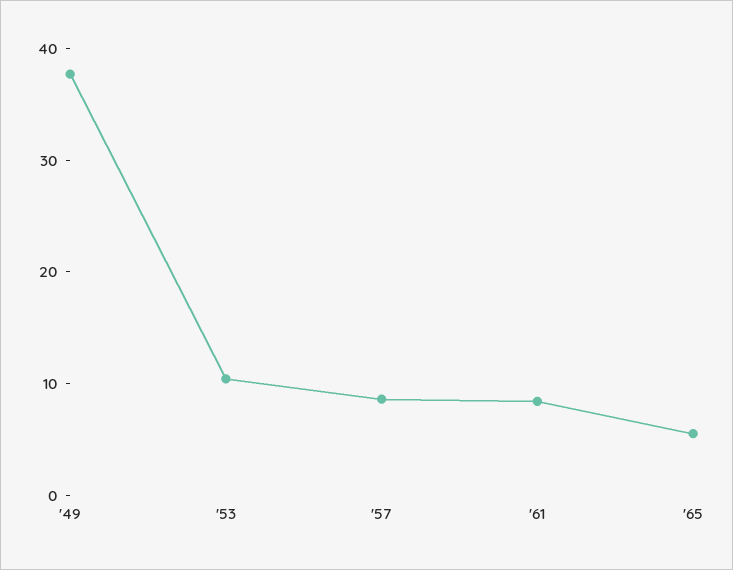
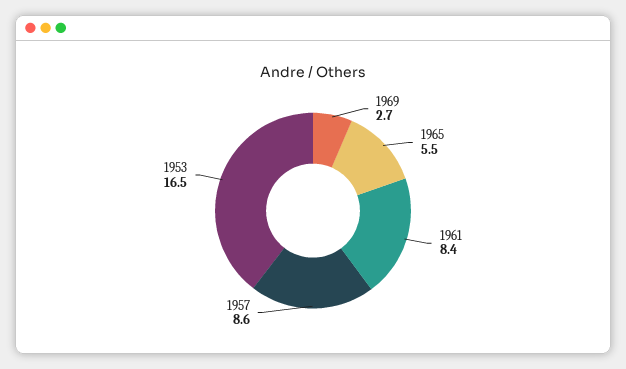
'49: 38 -> none
'53: 10 -> 16.5
1969: none -> 2.7

